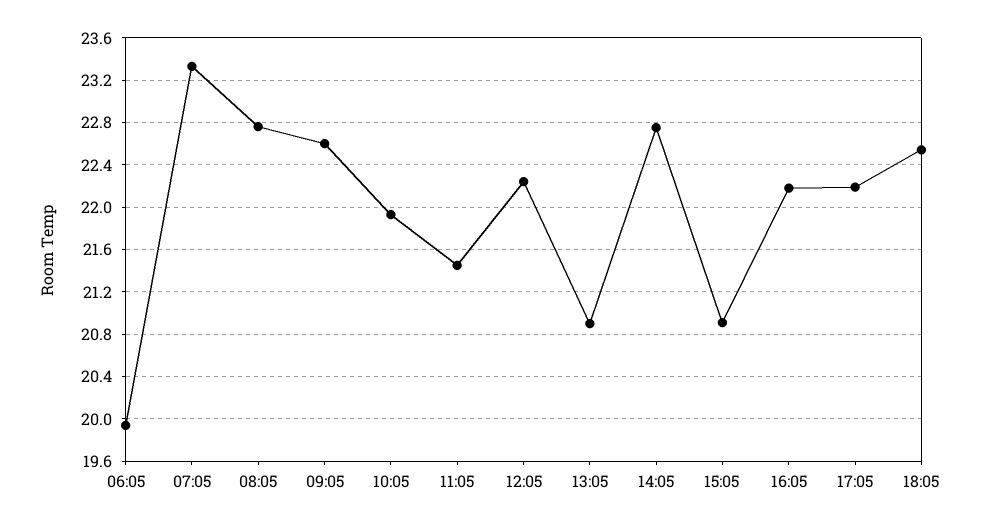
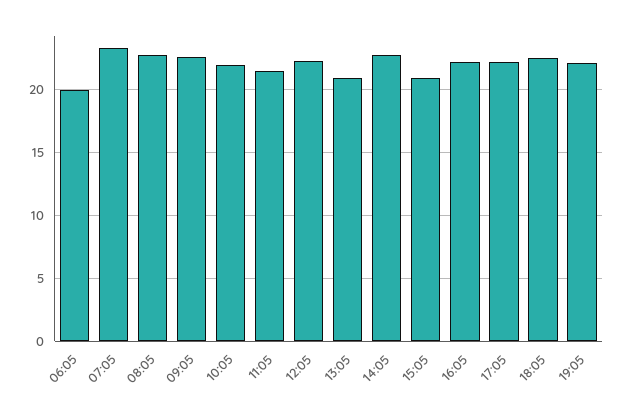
19:05: none -> 22

